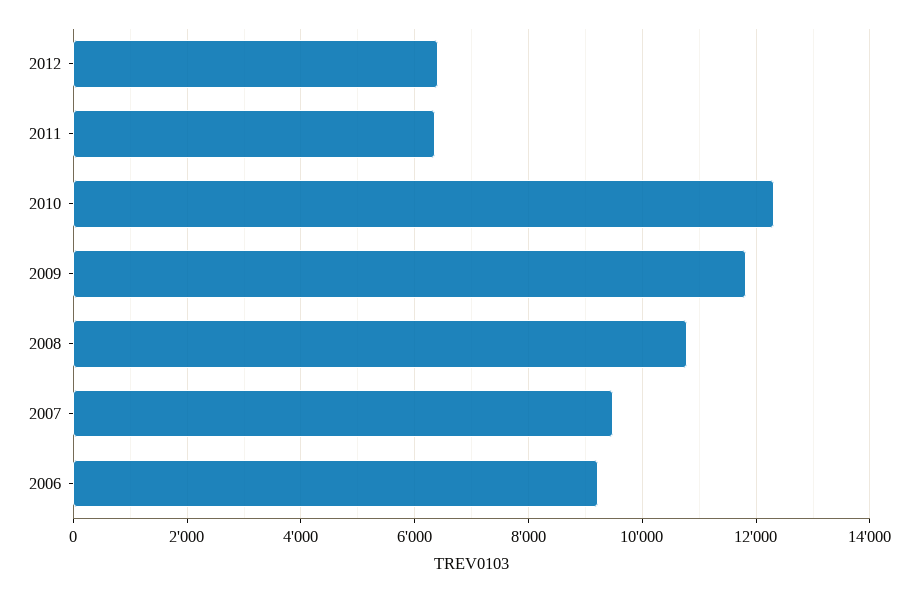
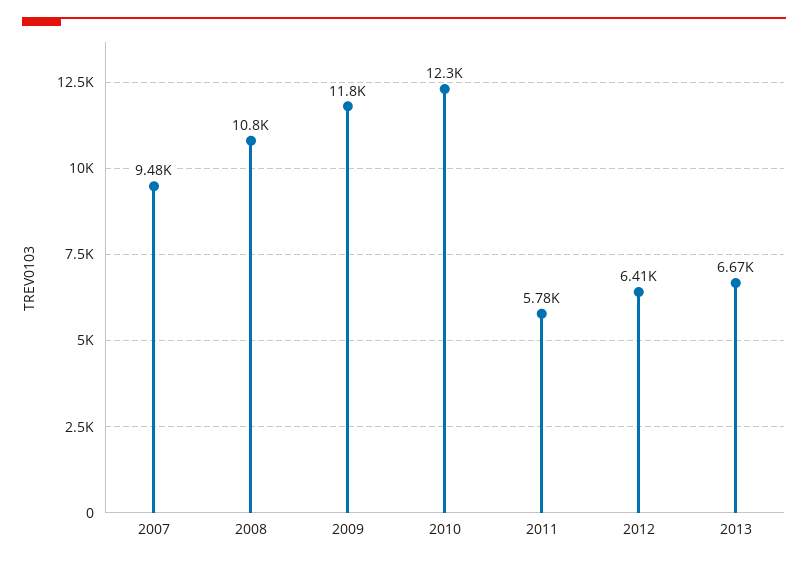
2011: 6400 -> 5780
2006: 9200 -> none
2013: none -> 6670

